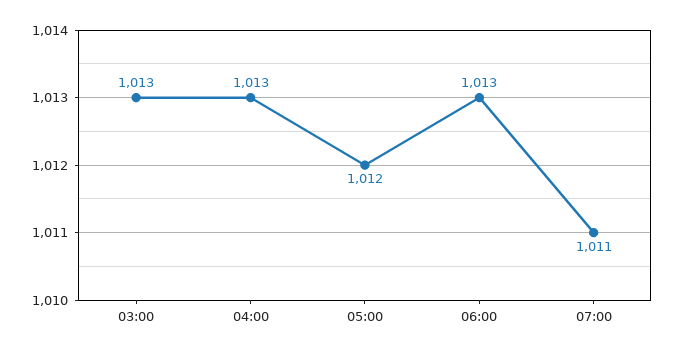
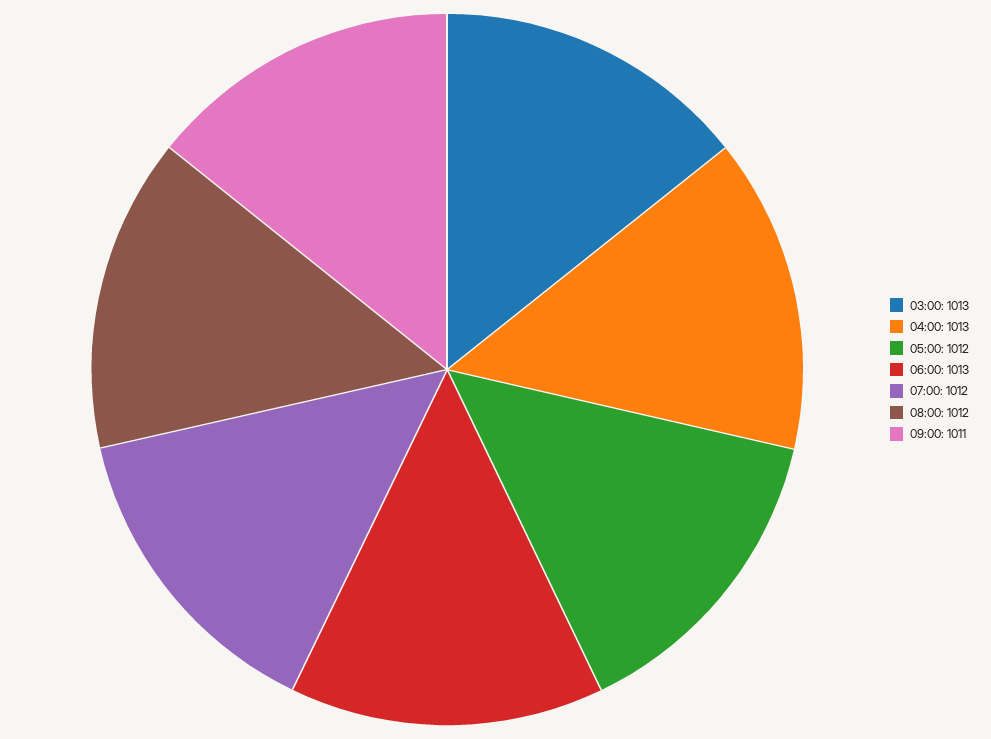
07:00: 1011 -> 1012
08:00: none -> 1012
09:00: none -> 1011

